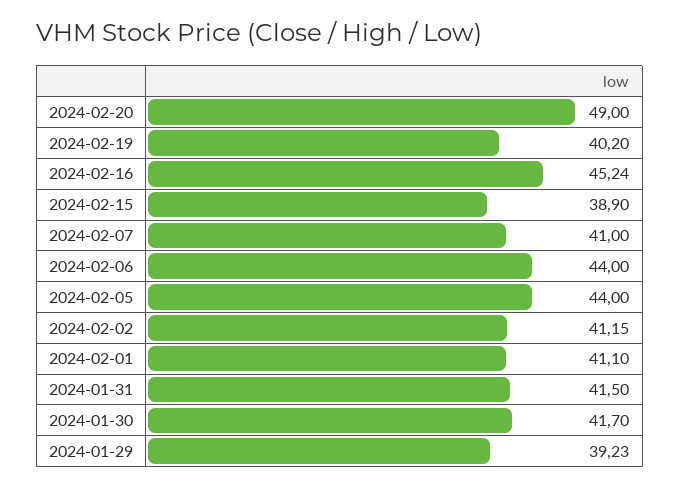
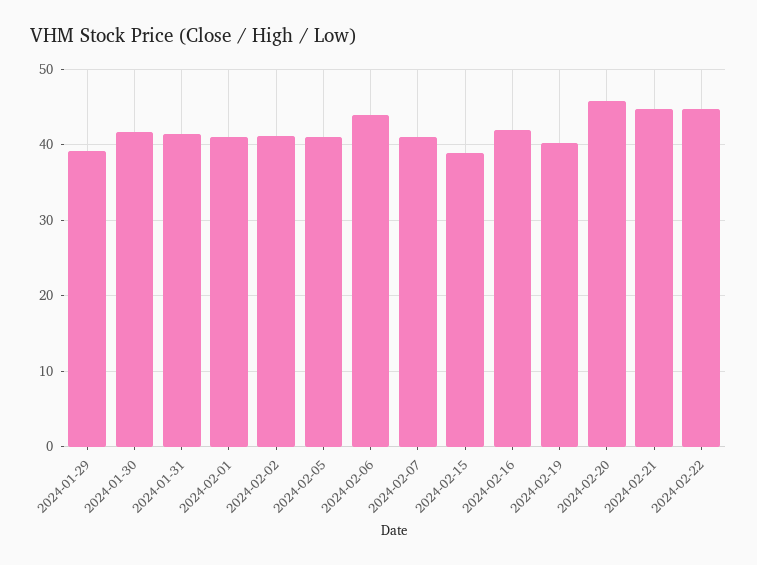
2024-02-20: 49 -> 46
2024-02-16: 45.24 -> 42
2024-02-05: 44 -> 41
2024-02-21: none -> 45
2024-02-22: none -> 45

